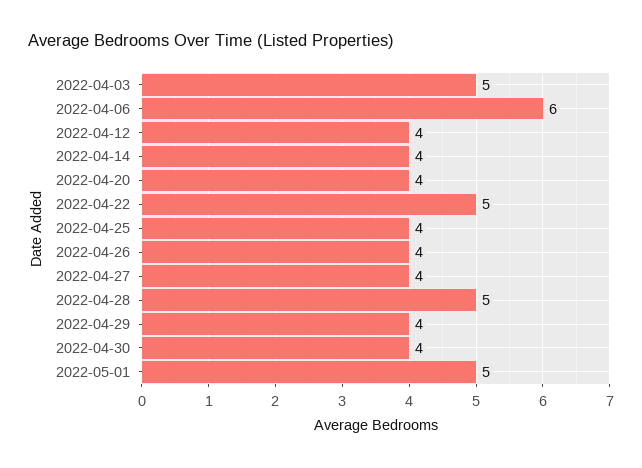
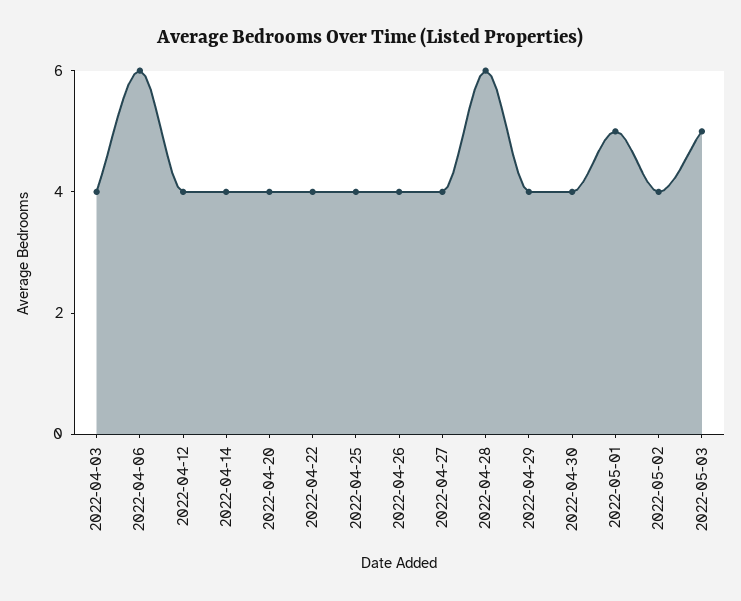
2022-04-03: 5 -> 4
2022-04-22: 5 -> 4
2022-04-28: 5 -> 6
2022-05-02: none -> 4
2022-05-03: none -> 5

